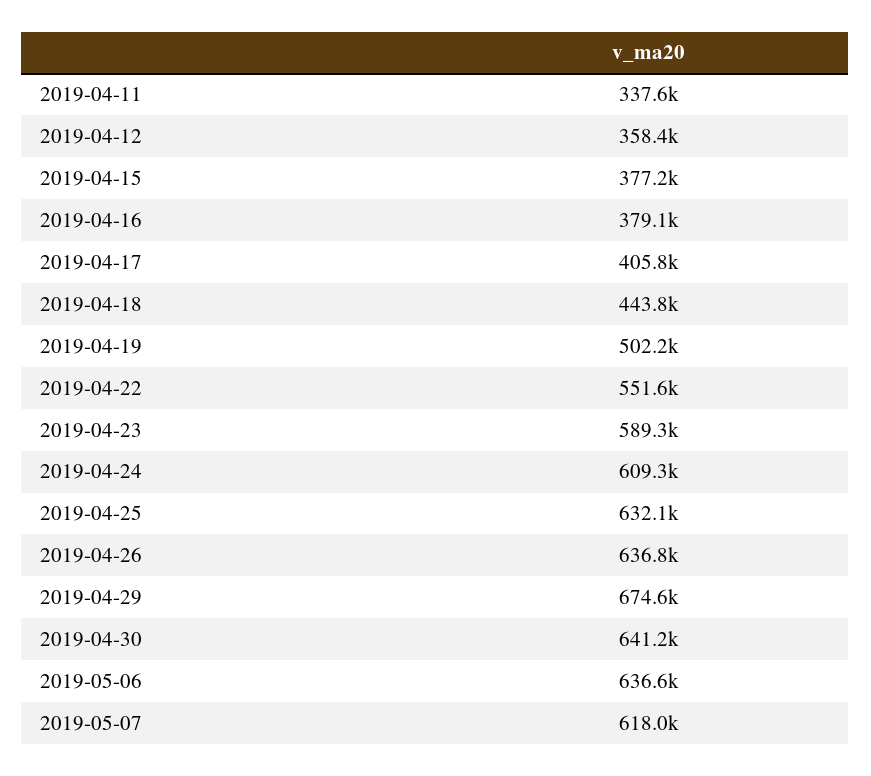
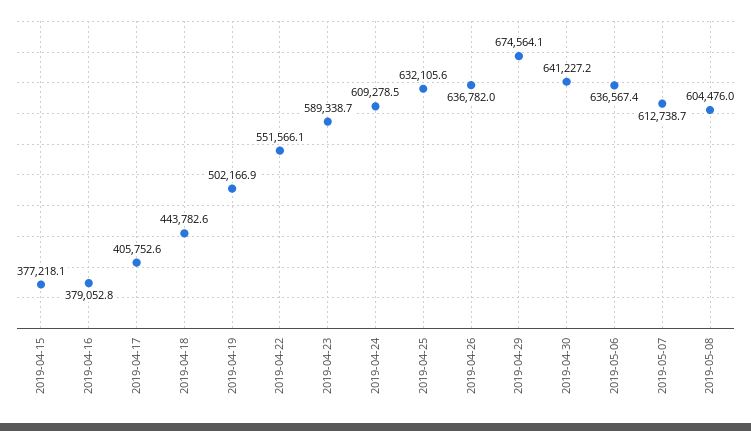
2019-04-11: 337600 -> none
2019-04-12: 358400 -> none
2019-05-07: 618000 -> 612738.7
2019-05-08: none -> 604476

